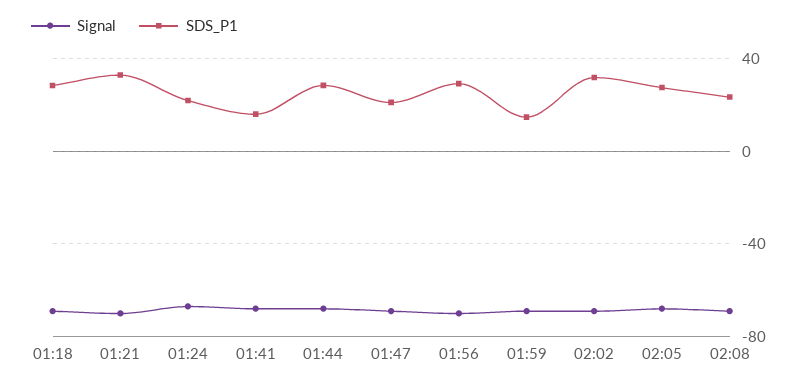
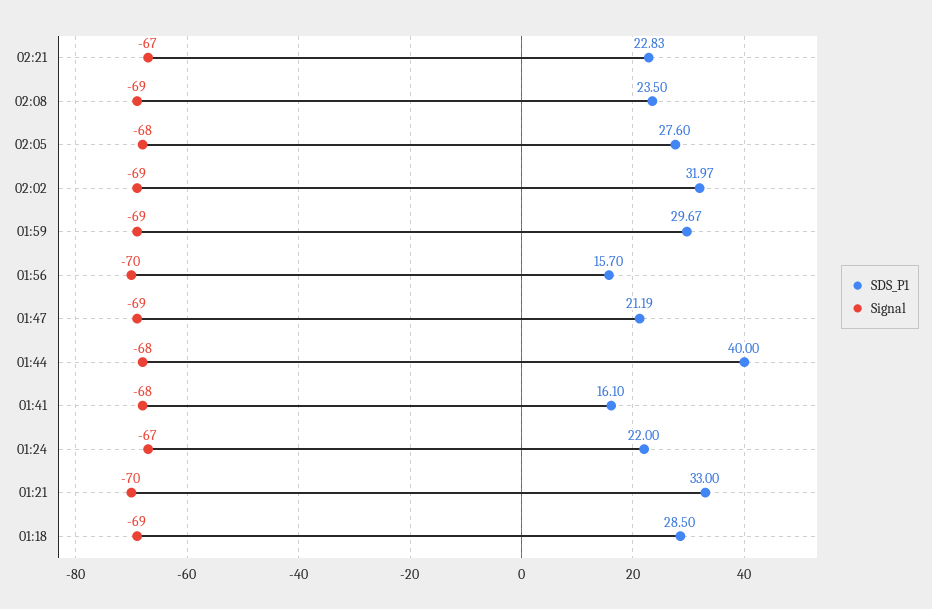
SDS_P1, 01:44: 30 -> 40
SDS_P1, 01:56: 30 -> 15.7
SDS_P1, 01:59: 15 -> 29.67
SDS_P1, 02:21: none -> 22.83
Signal, 02:21: none -> -67

